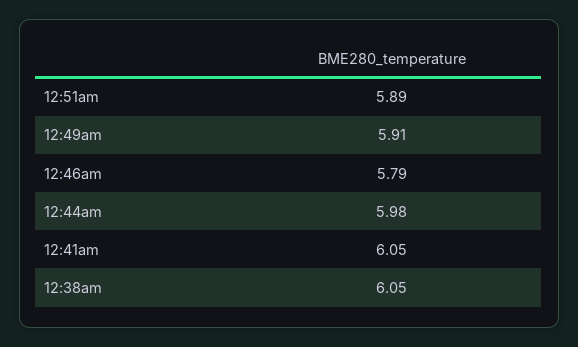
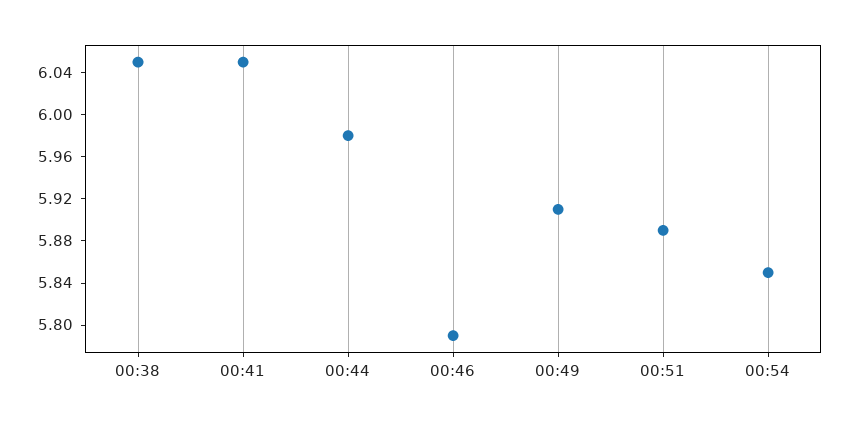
00:54: none -> 5.85

